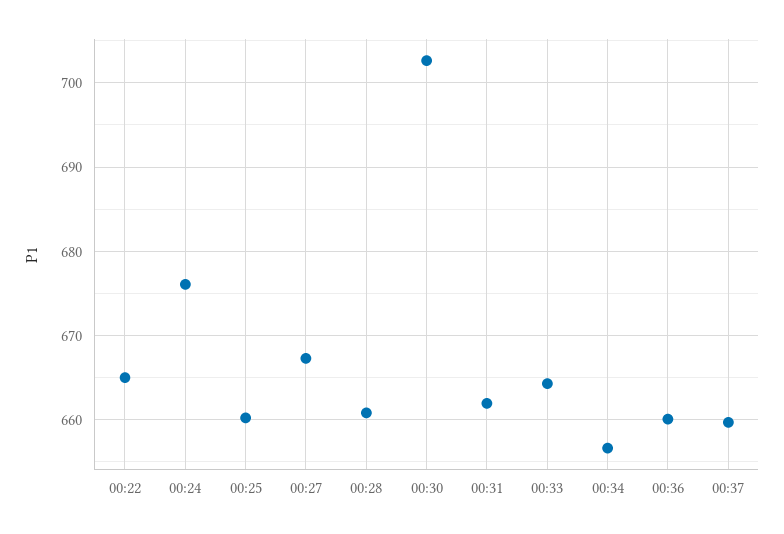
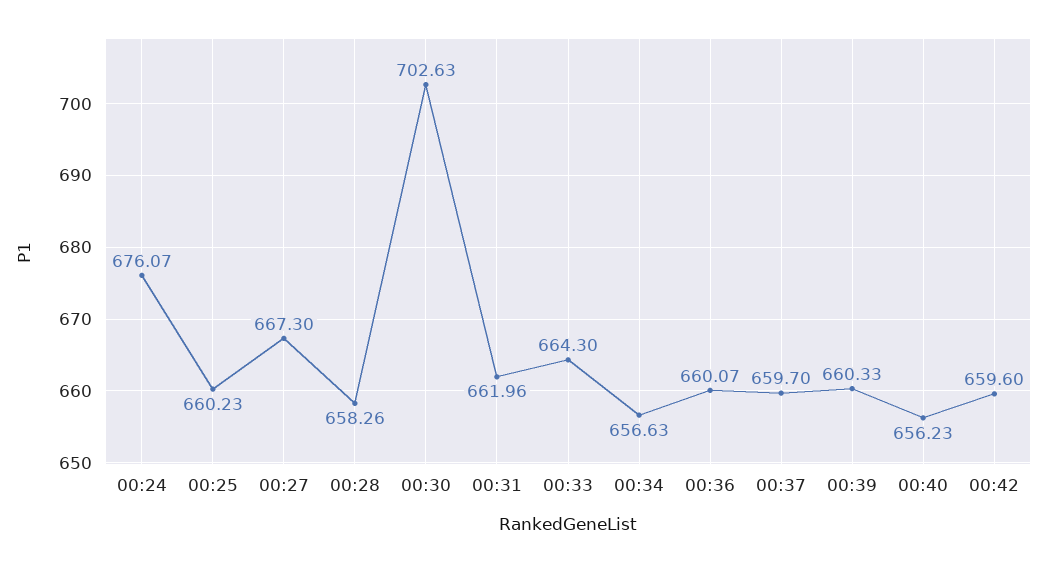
00:22: 665 -> none
00:28: 661 -> 658.26
00:39: none -> 660.33
00:40: none -> 656.23
00:42: none -> 659.6

